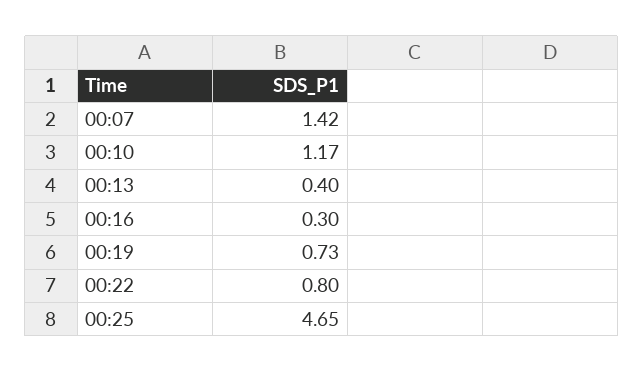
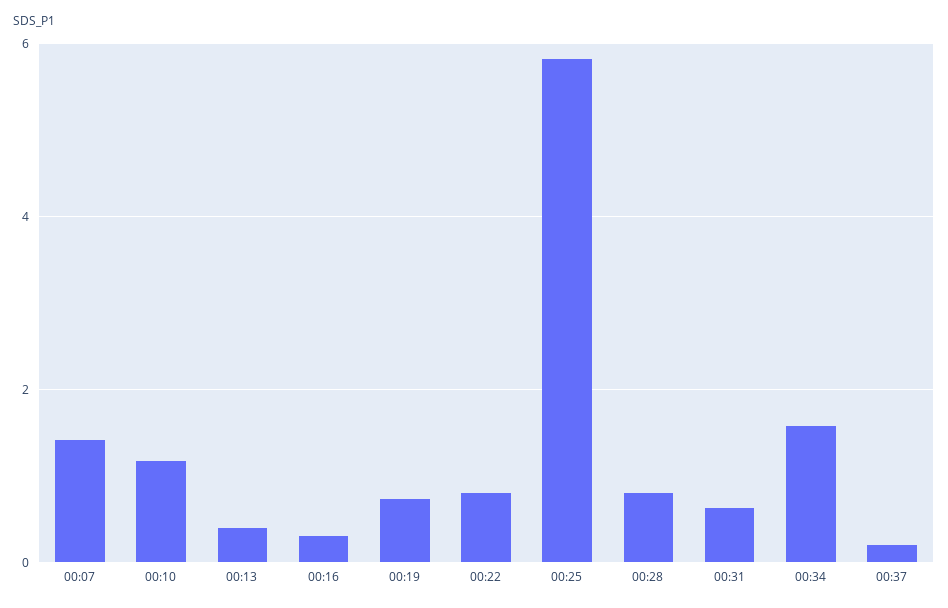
00:25: 4.65 -> 5.8
00:28: none -> 0.8
00:31: none -> 0.6
00:34: none -> 1.6
00:37: none -> 0.2

